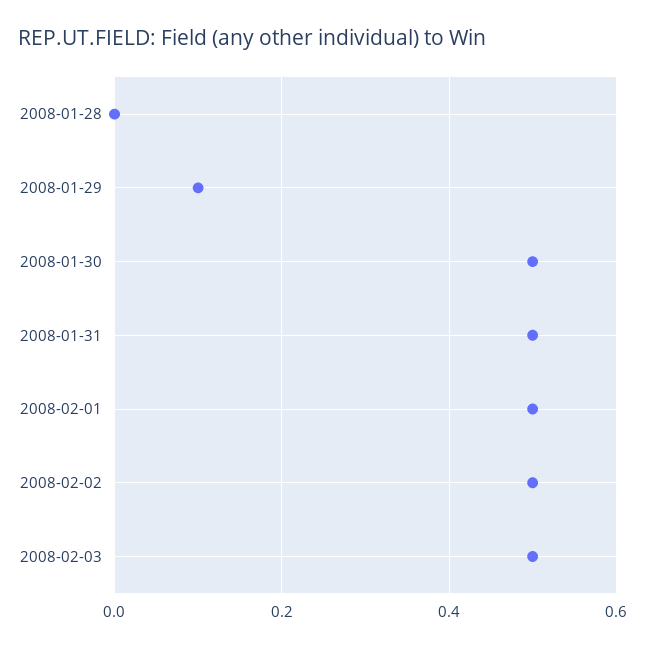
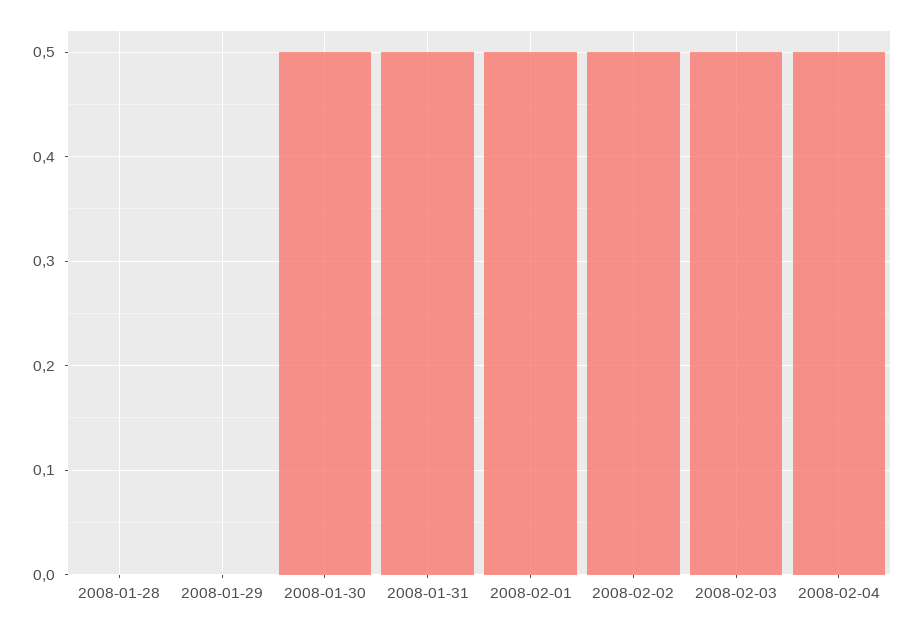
2008-01-29: 0.1 -> 0
2008-02-04: none -> 0.5

